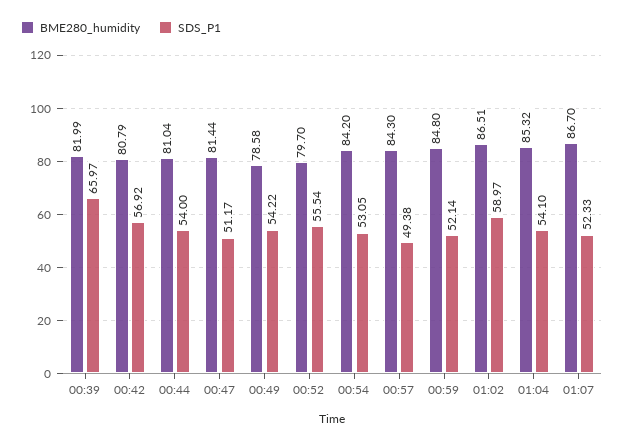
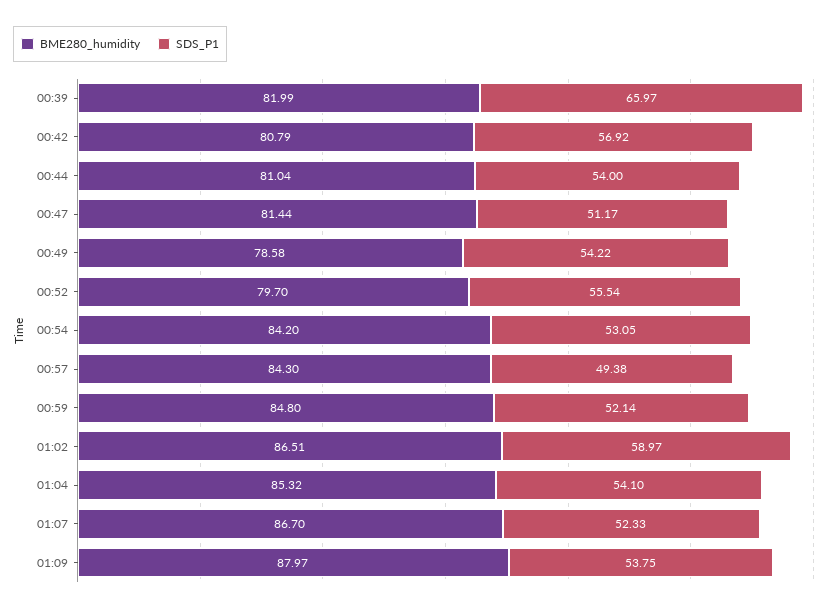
BME280_humidity, 01:09: none -> 87.97
SDS_P1, 01:09: none -> 53.75

